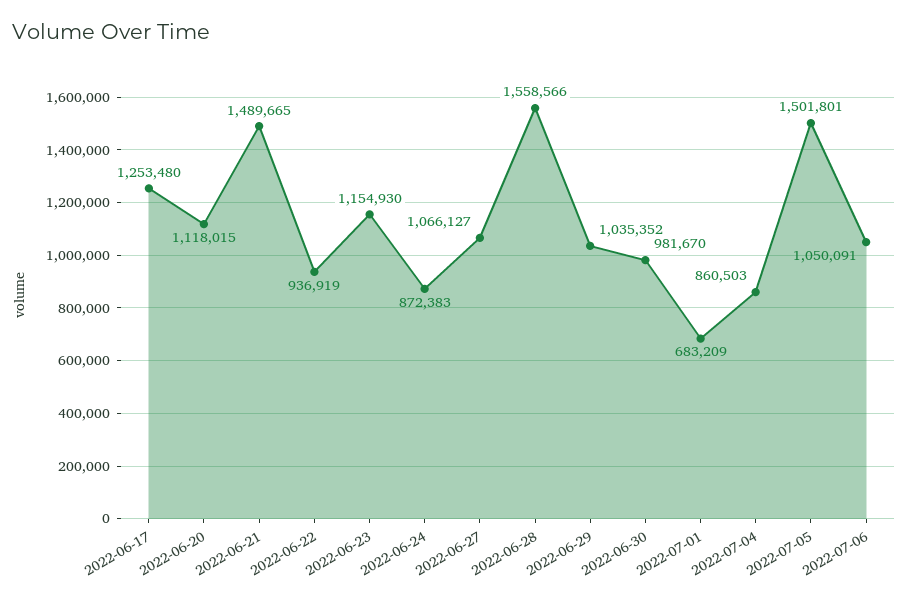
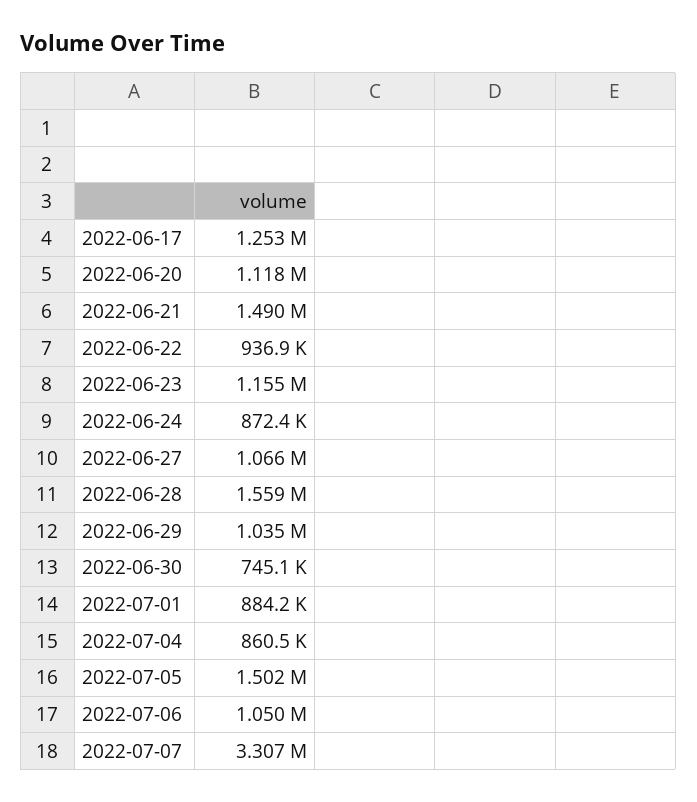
2022-06-30: 981670 -> 745100
2022-07-01: 683209 -> 884200
2022-07-07: none -> 3307000

